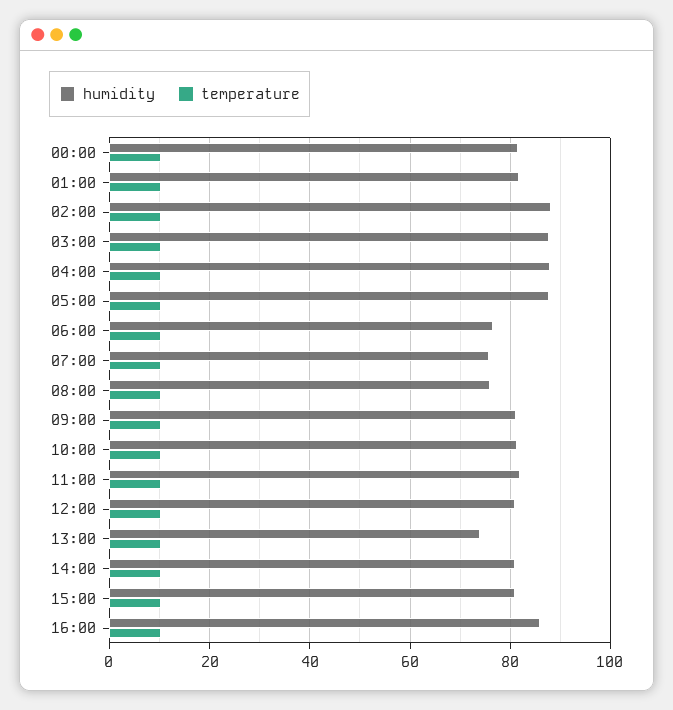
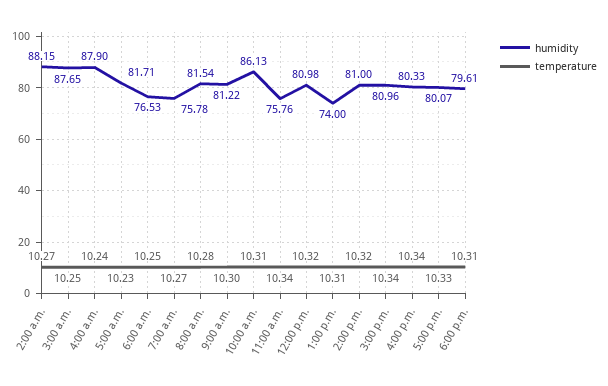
humidity, 00:00: 82 -> none
temperature, 00:00: 10 -> none
humidity, 01:00: 82 -> none
temperature, 01:00: 10 -> none
humidity, 05:00: 88 -> 81.71
humidity, 08:00: 76 -> 81.54
humidity, 10:00: 82 -> 86.13
humidity, 11:00: 82 -> 75.76
humidity, 16:00: 86 -> 80.33
humidity, 5:00 p.m.: none -> 80.07
temperature, 5:00 p.m.: none -> 10.33
humidity, 6:00 p.m.: none -> 79.61
temperature, 6:00 p.m.: none -> 10.31

